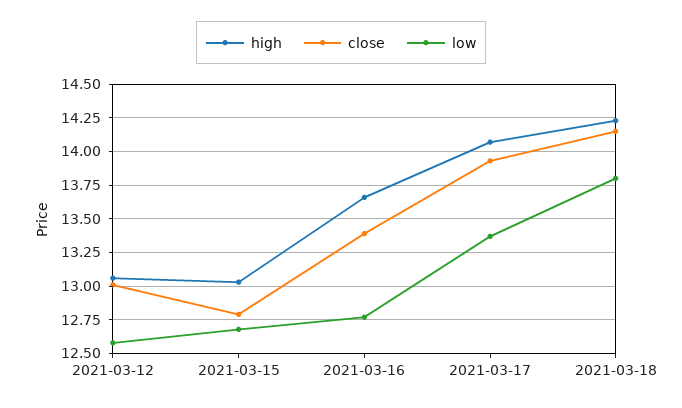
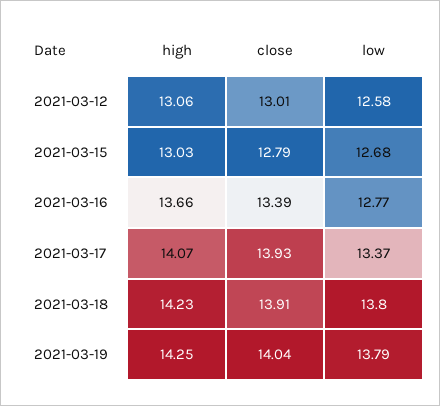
close, 2021-03-18: 14.15 -> 13.91
high, 2021-03-19: none -> 14.25
close, 2021-03-19: none -> 14.04
low, 2021-03-19: none -> 13.79

